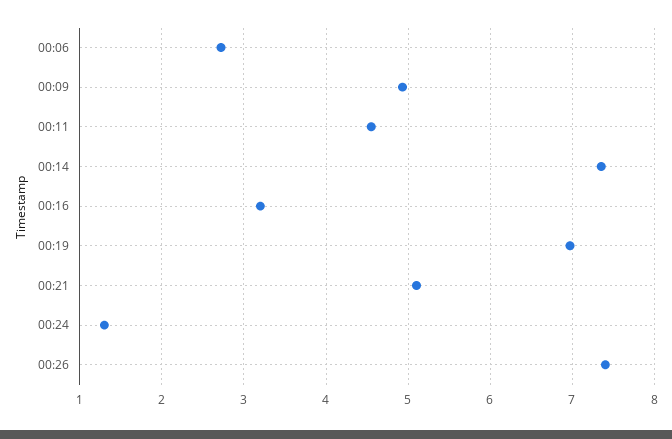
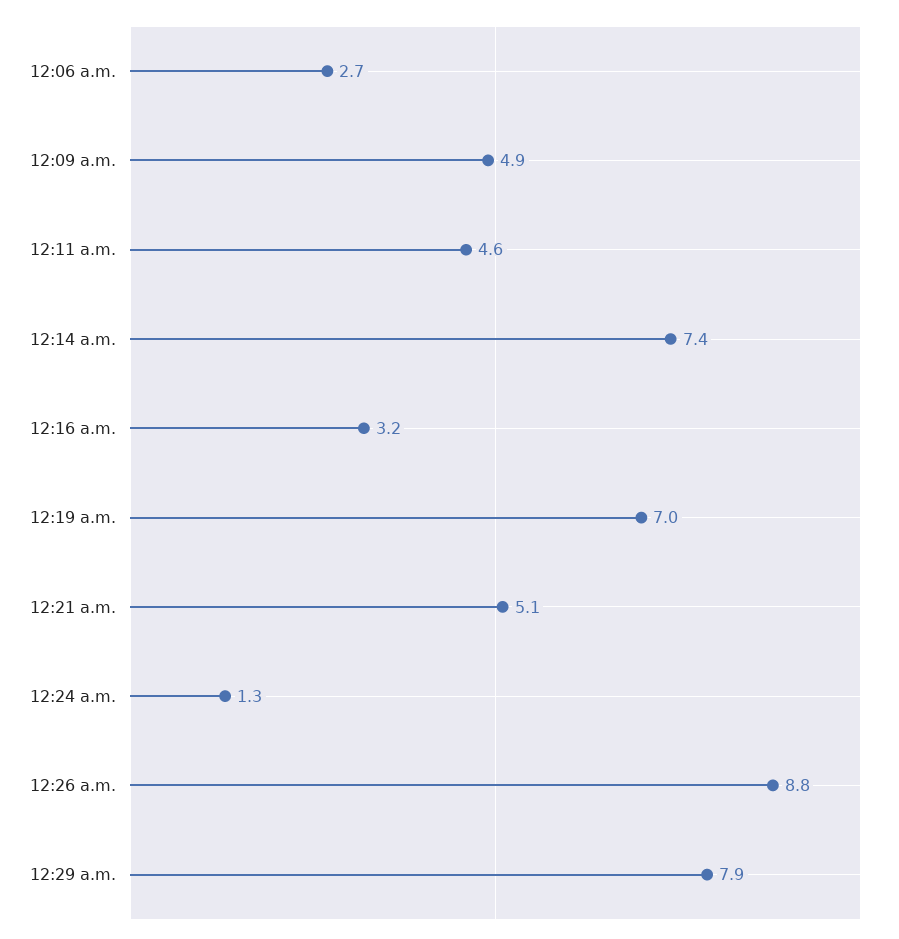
00:26: 7.4 -> 8.8
12:29 a.m.: none -> 7.9

